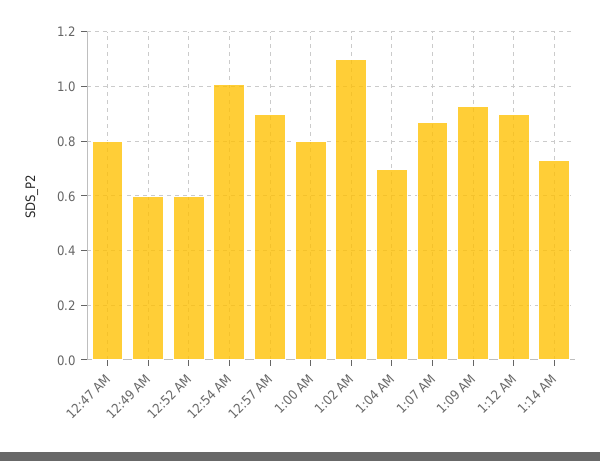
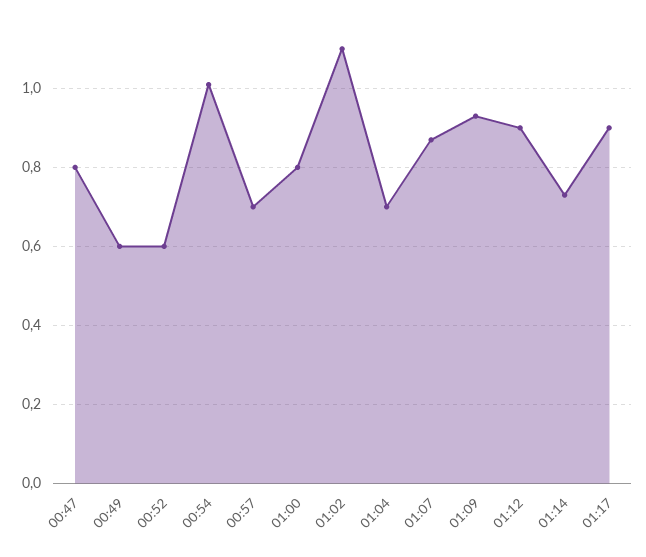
12:57 AM: 0.9 -> 0.7
01:17: none -> 0.9

